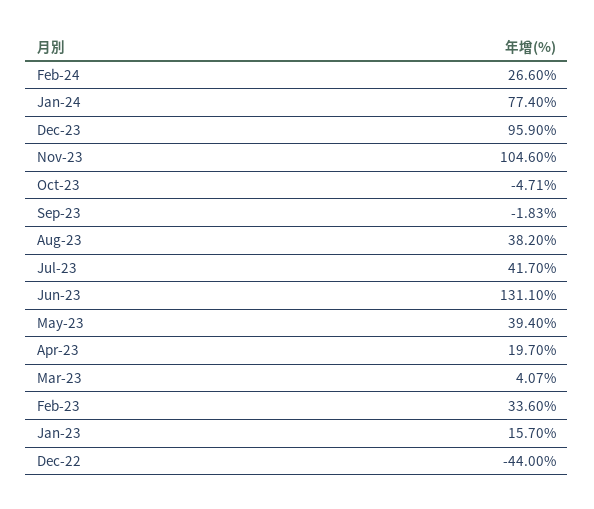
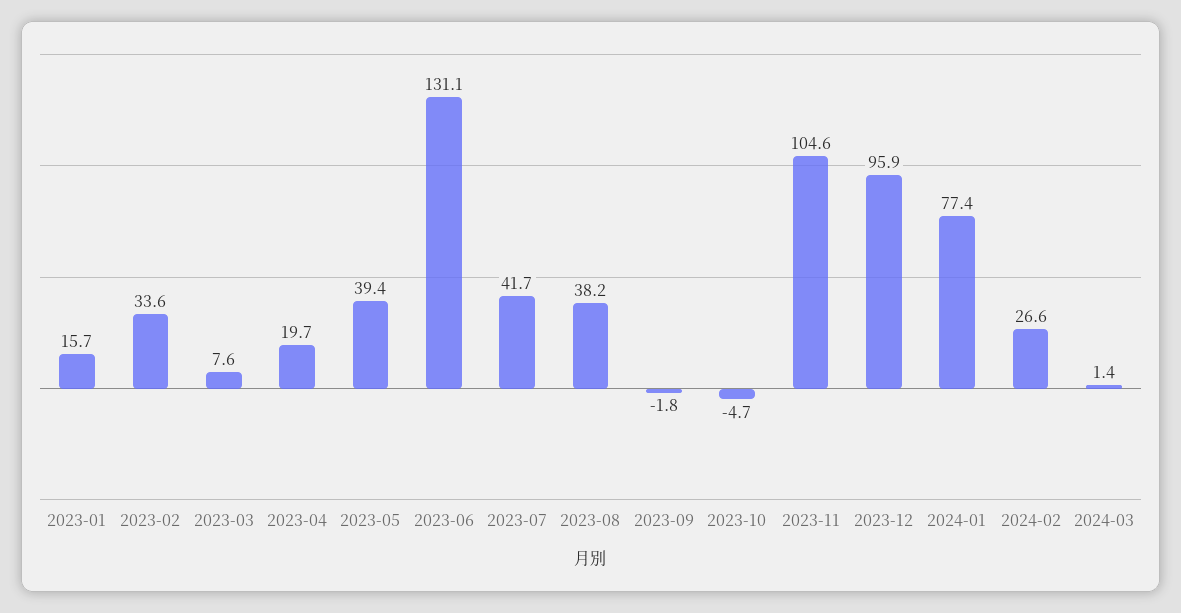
Mar-23: 4.07 -> 7.6
Dec-22: -44 -> none
2024-03: none -> 1.4

